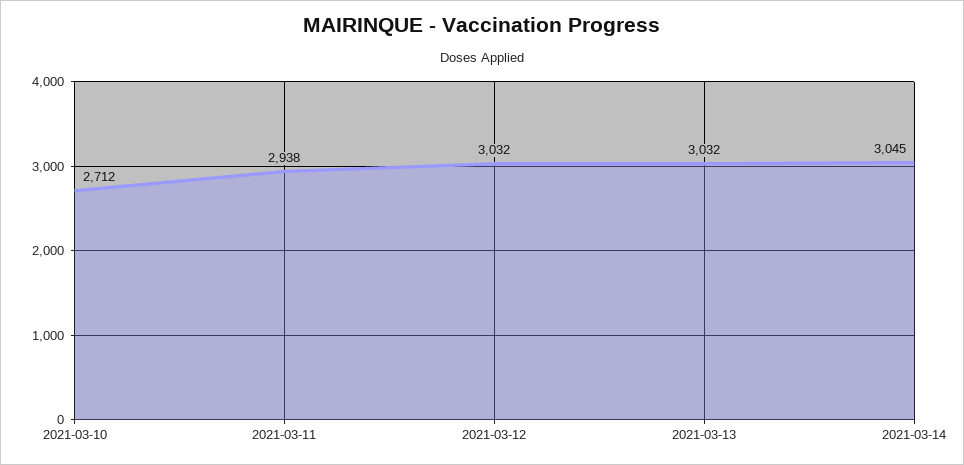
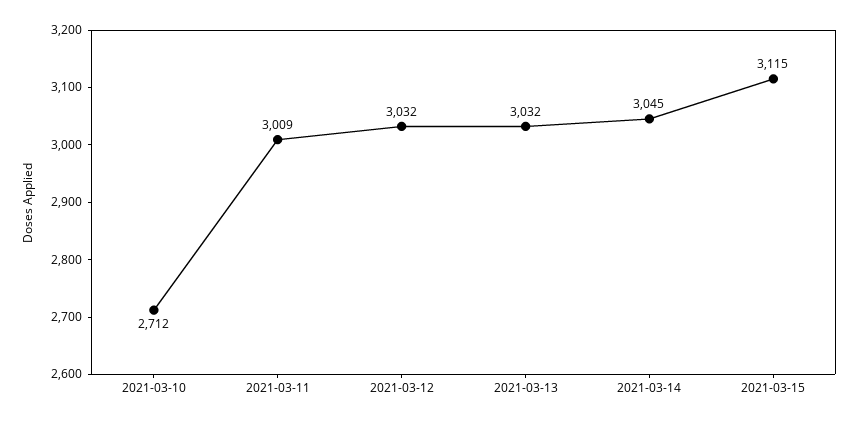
2021-03-11: 2938 -> 3009
2021-03-15: none -> 3115

